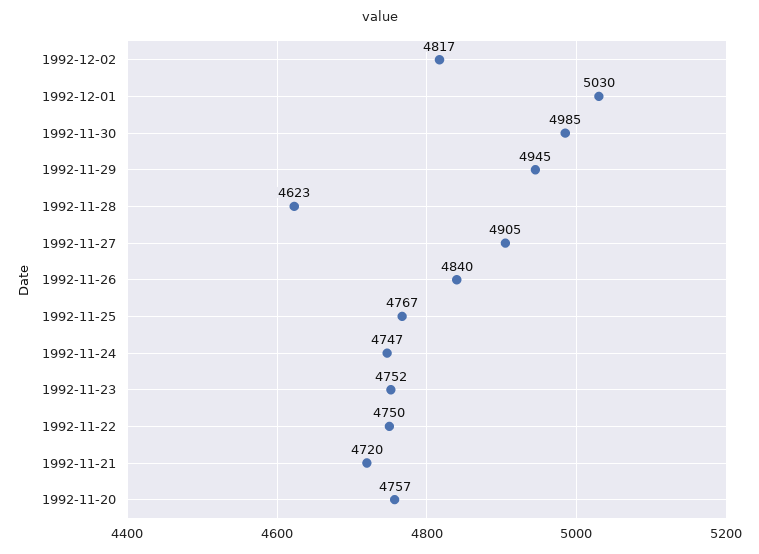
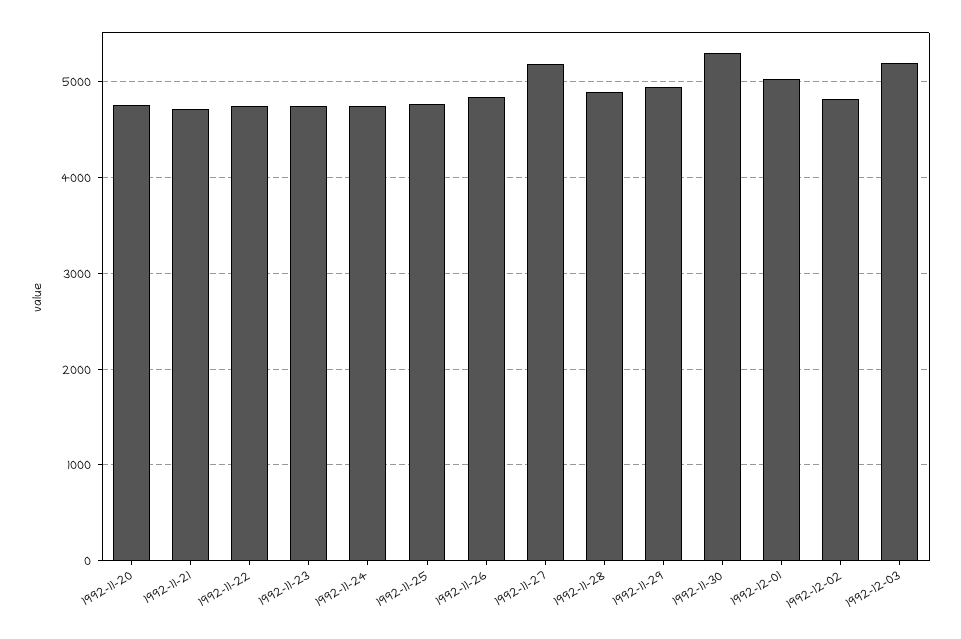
1992-11-30: 4985 -> 5300
1992-11-28: 4623 -> 4900
1992-11-27: 4905 -> 5200
1992-12-03: none -> 5200

